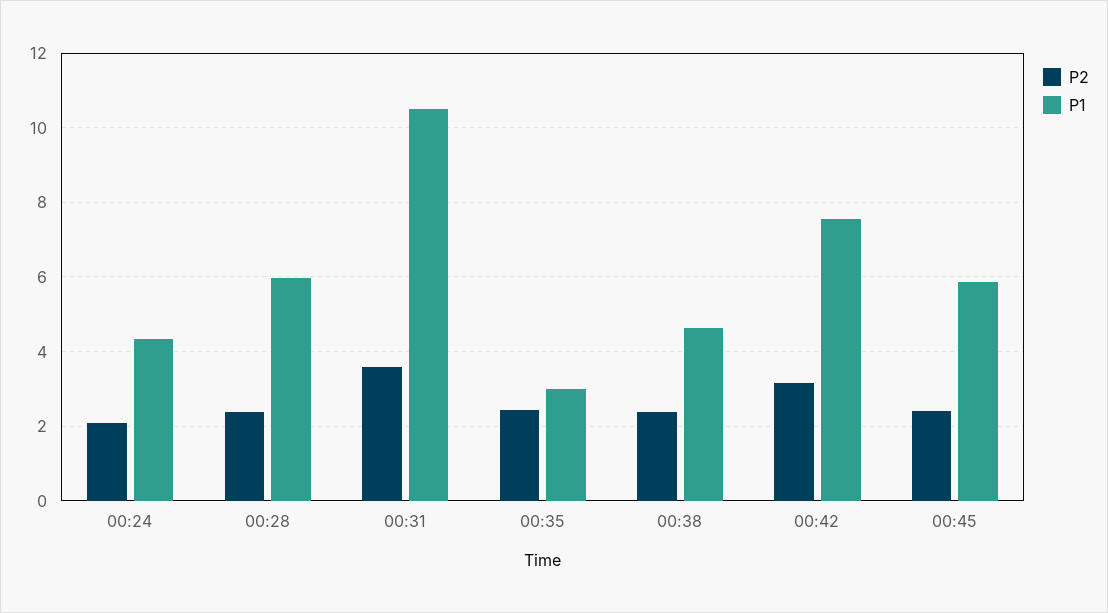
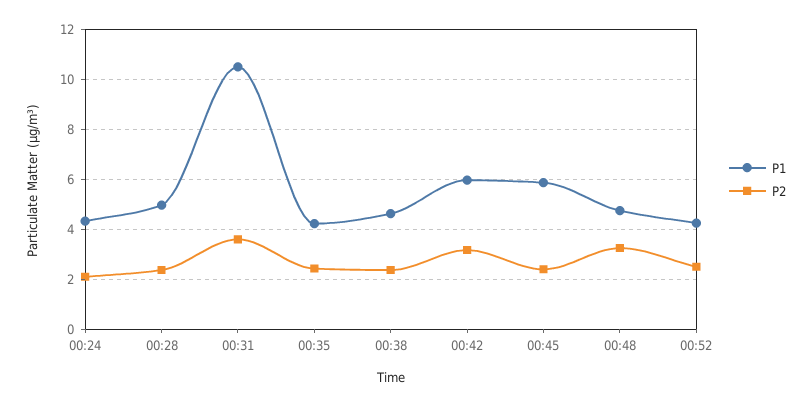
P1, 00:28: 6 -> 5
P1, 00:35: 3 -> 4.25
P1, 00:42: 7.6 -> 6
P1, 00:48: none -> 4.75
P2, 00:48: none -> 3.25
P1, 00:52: none -> 4.25
P2, 00:52: none -> 2.5

